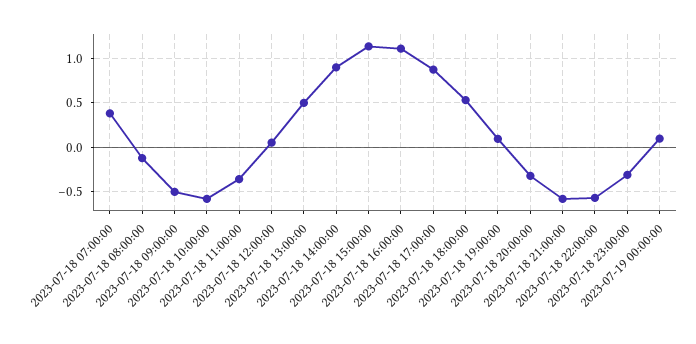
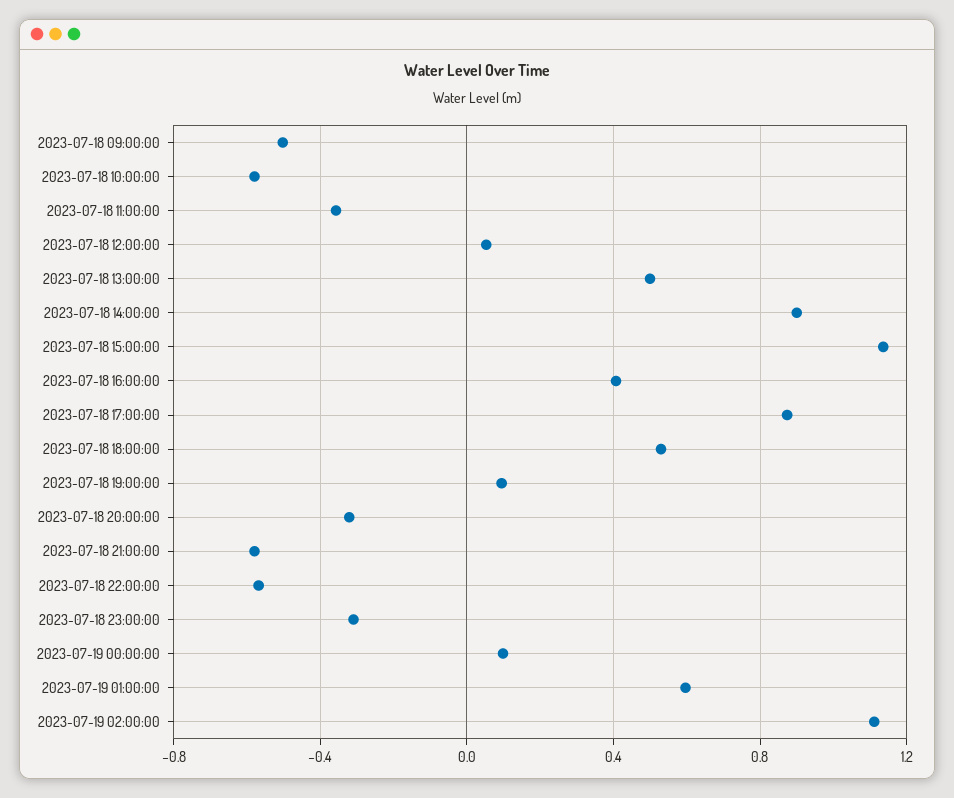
2023-07-18 07:00:00: 0.4 -> none
2023-07-18 08:00:00: -0.1 -> none
2023-07-18 16:00:00: 1.1 -> 0.4
2023-07-19 01:00:00: none -> 0.6
2023-07-19 02:00:00: none -> 1.1

